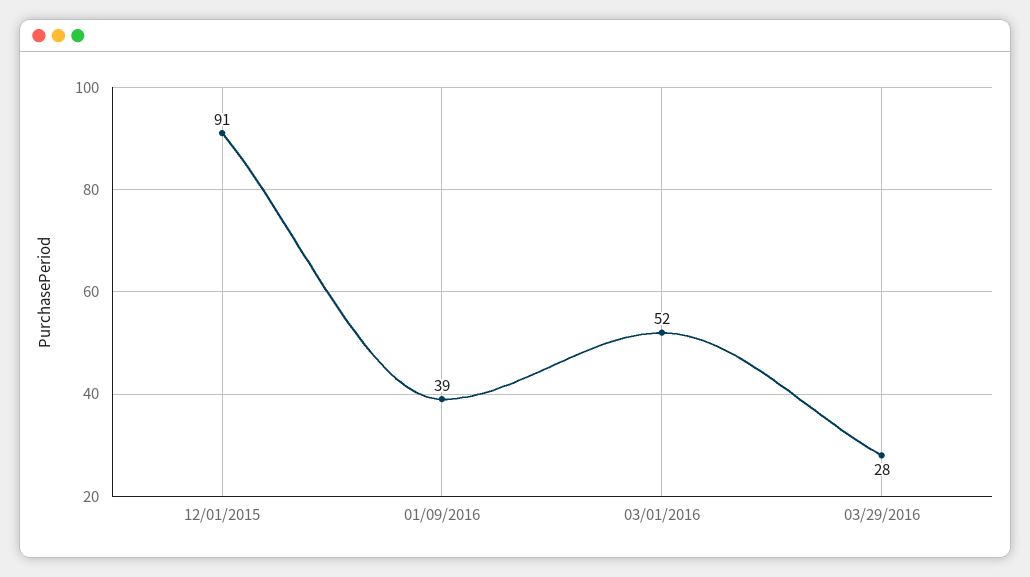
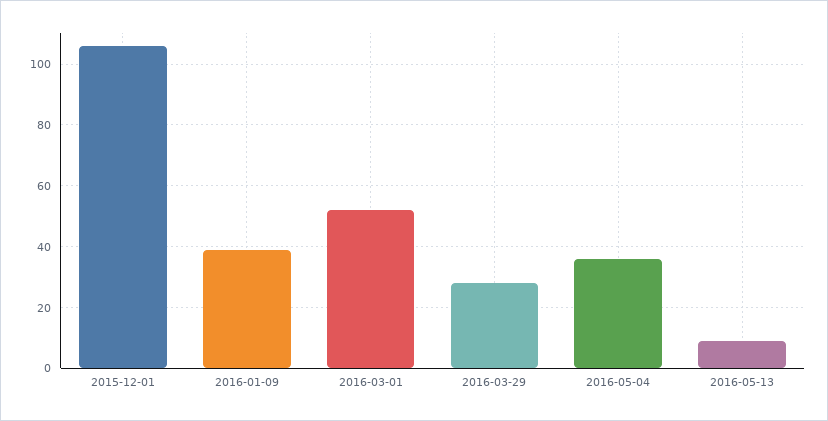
12/01/2015: 91 -> 105
2016-05-04: none -> 35
2016-05-13: none -> 10

